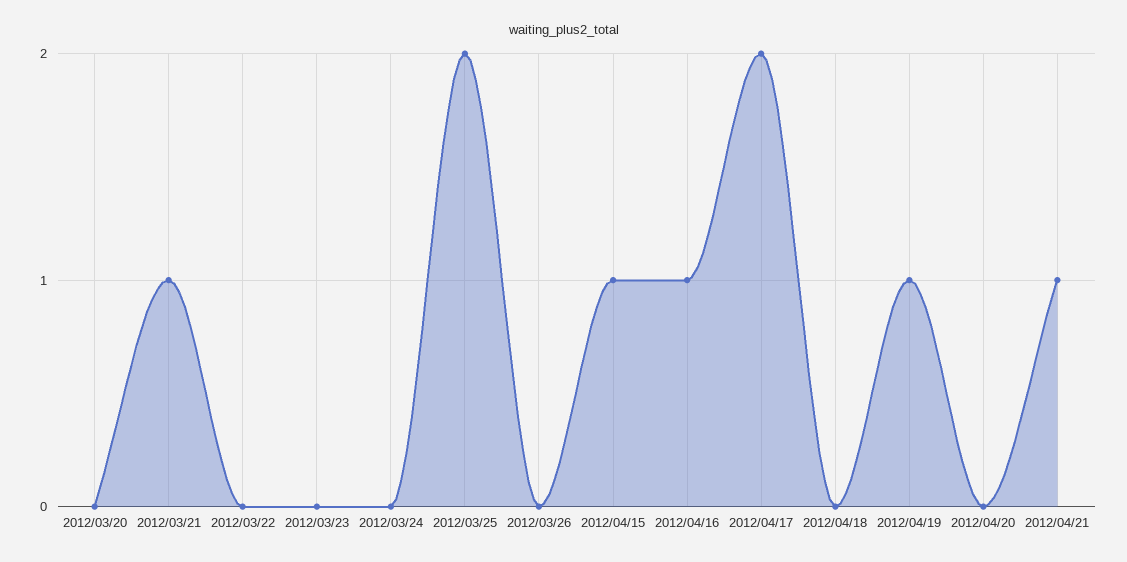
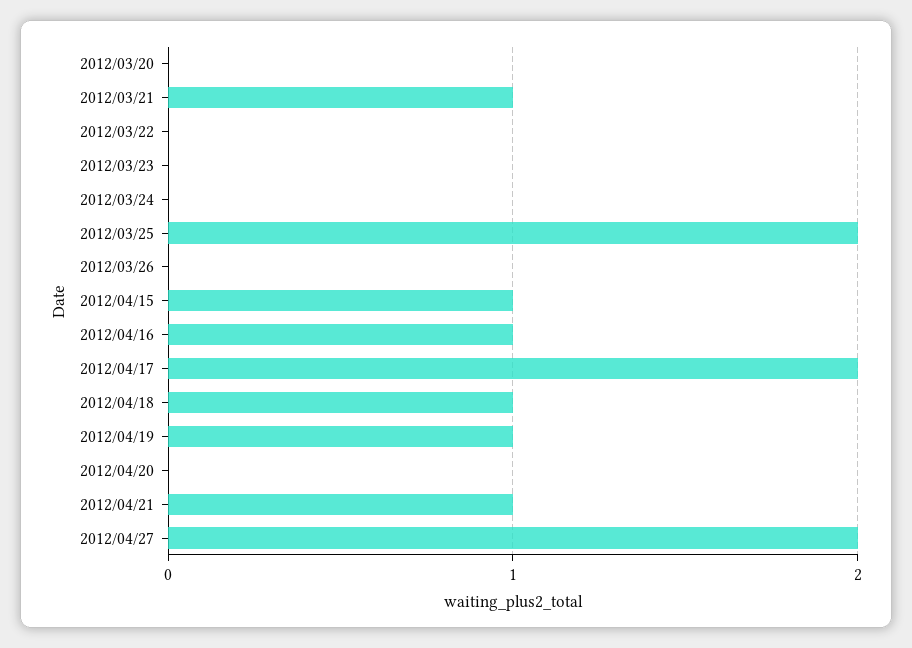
2012/04/18: 0 -> 1
2012/04/27: none -> 2

